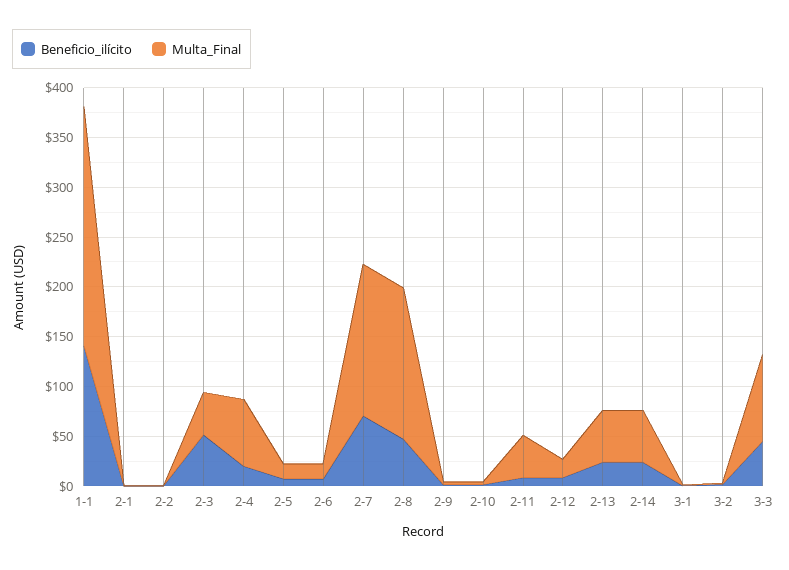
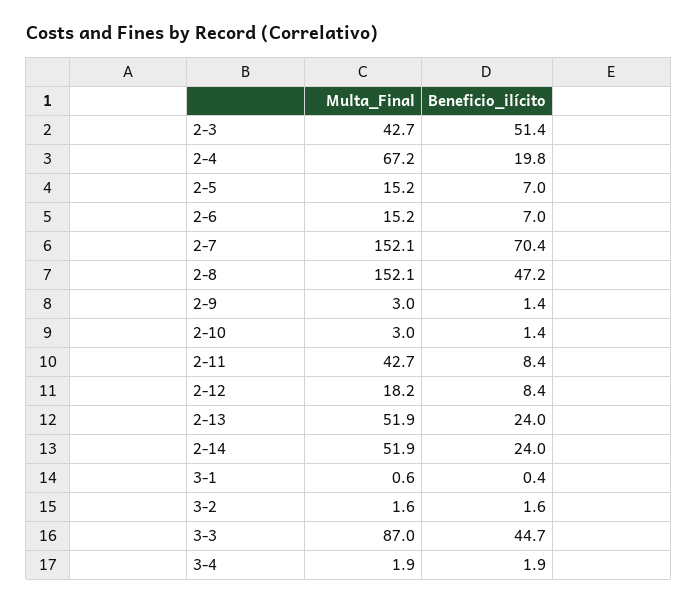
Beneficio_ilícito, 1-1: 140 -> none
Multa_Final, 1-1: 240 -> none
Beneficio_ilícito, 2-1: 0 -> none
Multa_Final, 2-1: 0 -> none
Beneficio_ilícito, 2-2: 0 -> none
Multa_Final, 2-2: 0 -> none
Multa_Final, 3-4: none -> 1.9
Beneficio_ilícito, 3-4: none -> 1.9

